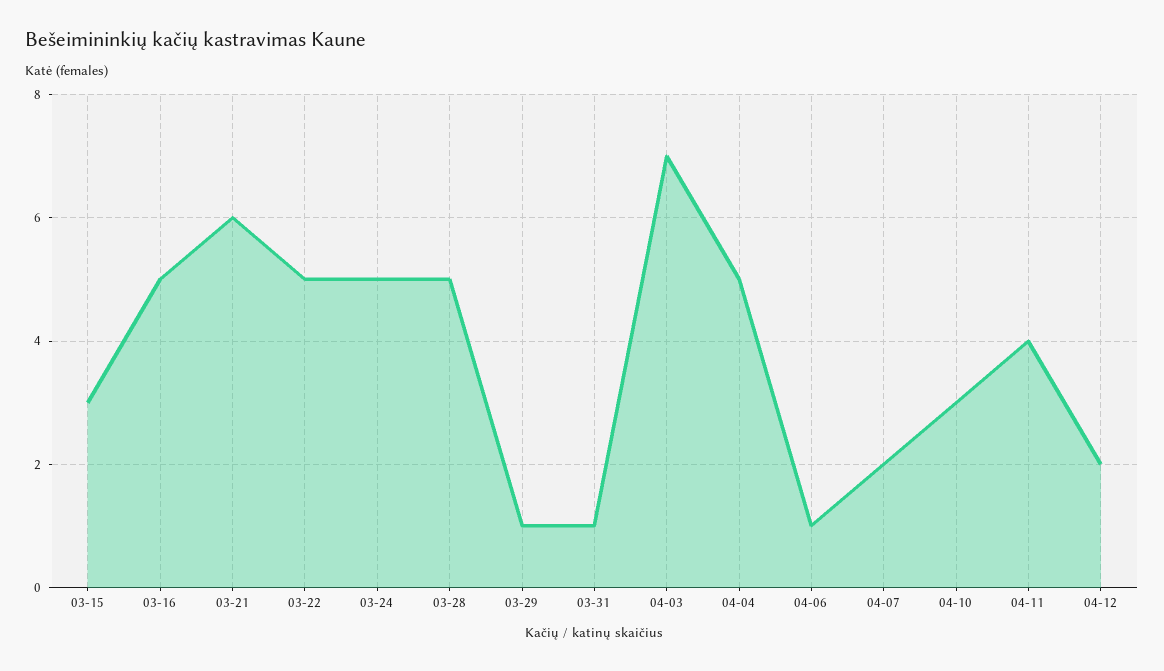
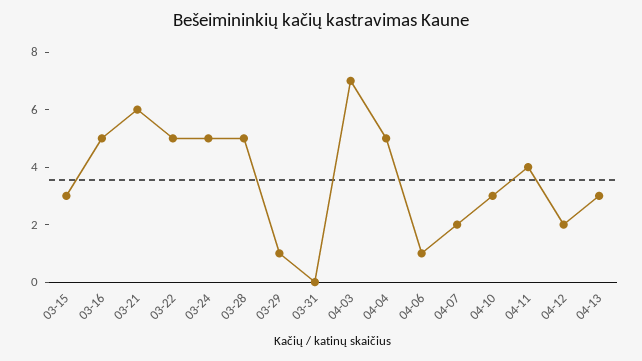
03-31: 1 -> 0
04-13: none -> 3

